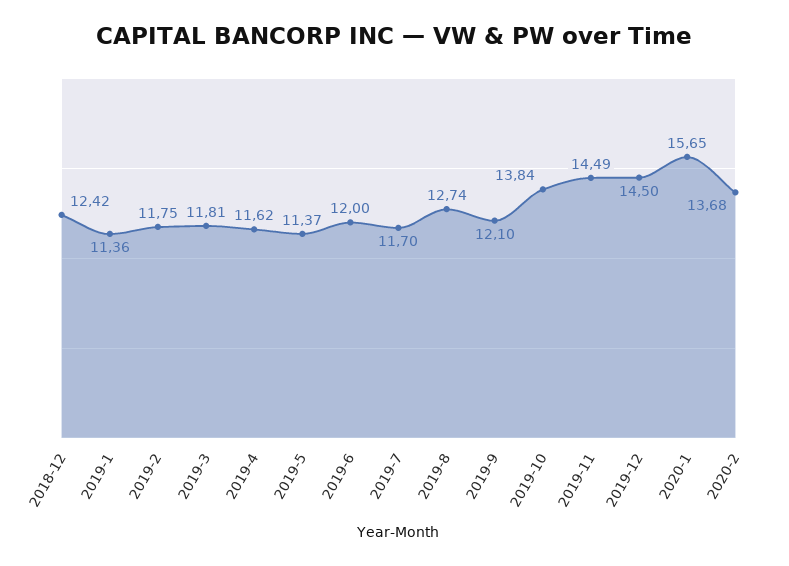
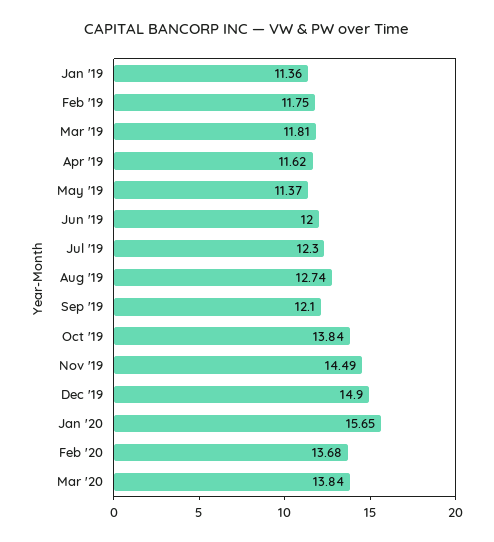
2018-12: 12.42 -> none
2019-7: 11.7 -> 12.3
2019-12: 14.5 -> 14.9
Mar '20: none -> 13.84

